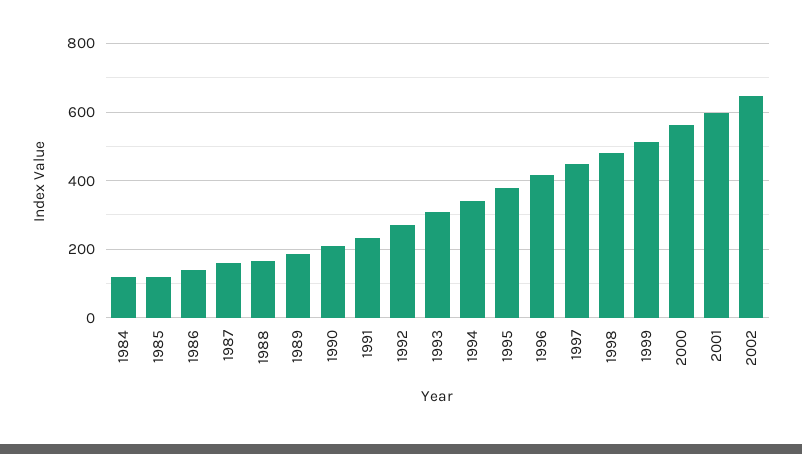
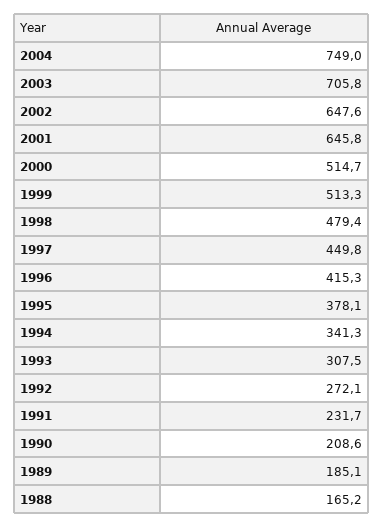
1984: 120 -> none
1985: 120 -> none
1986: 140 -> none
1987: 160 -> none
2000: 560 -> 514.7
2001: 600 -> 645.8
2004: none -> 749
2003: none -> 705.8

